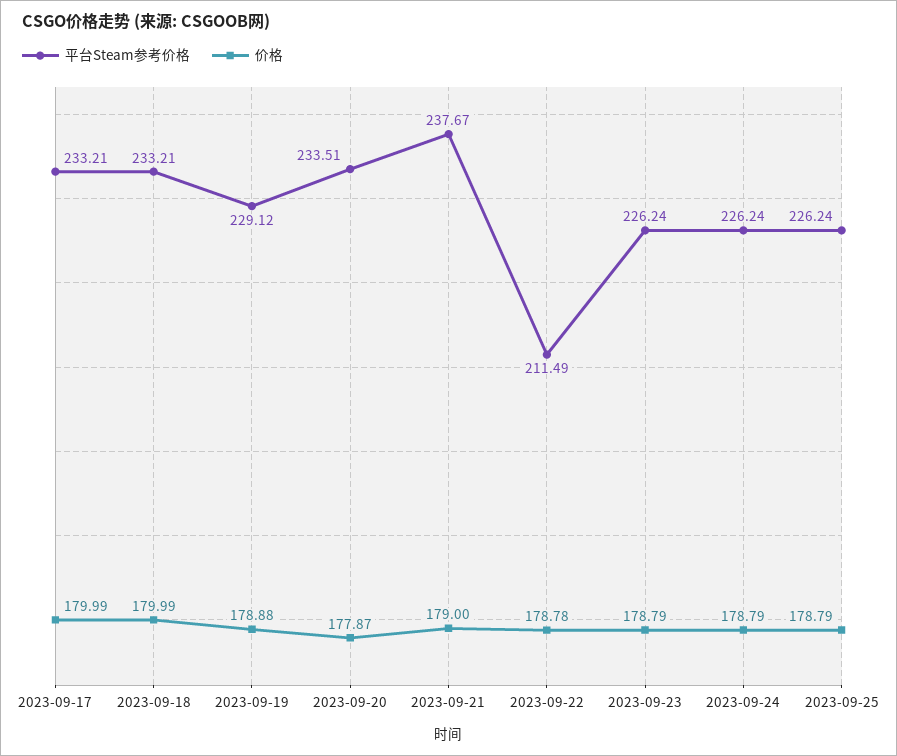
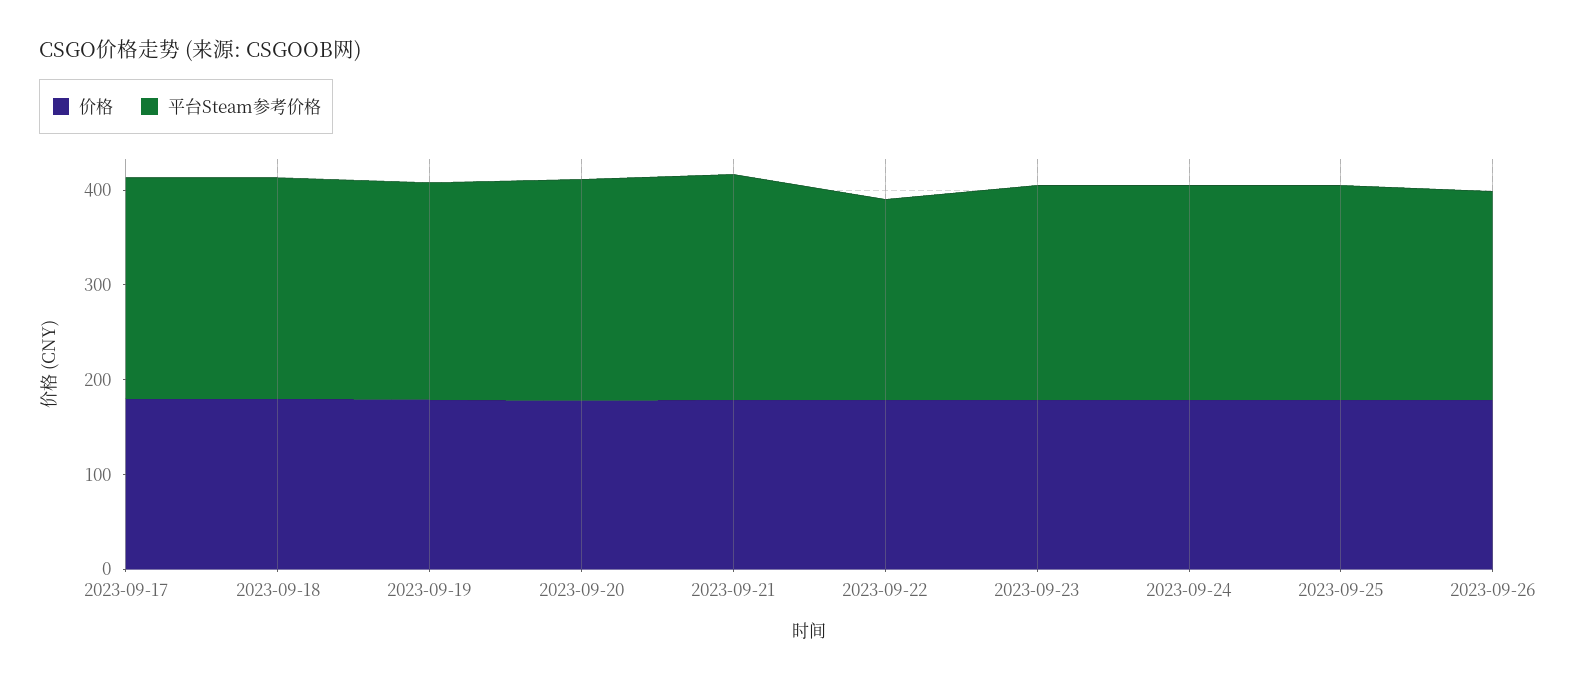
价格, 2023-09-26: none -> 180
平台Steam参考价格, 2023-09-26: none -> 220

